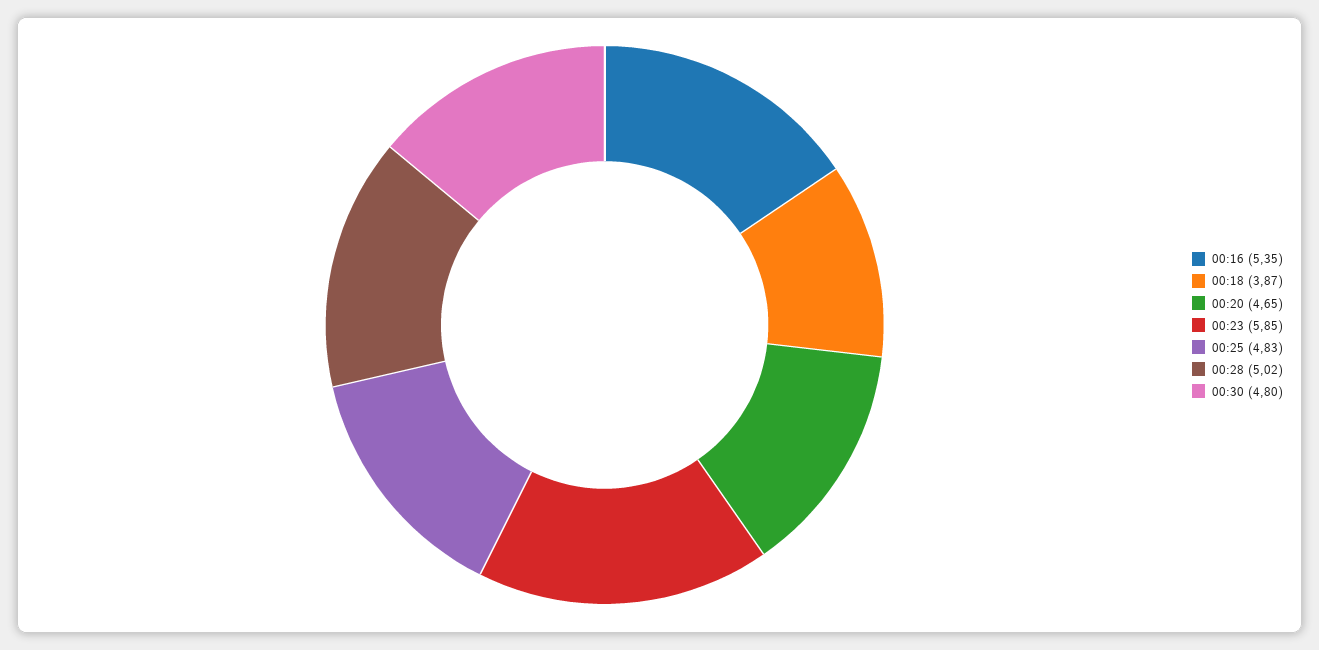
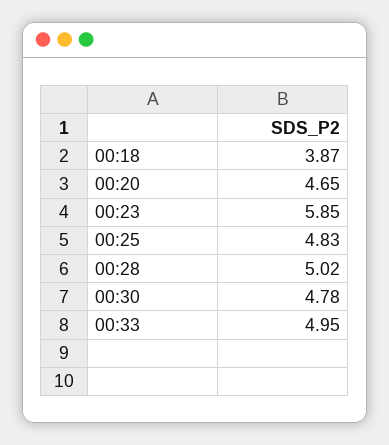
00:16: 5.35 -> none
00:30: 4.8 -> 4.78
00:33: none -> 4.95

